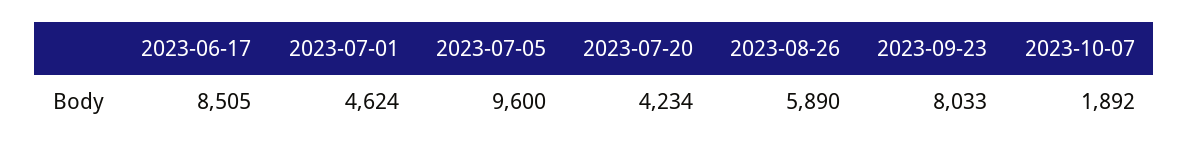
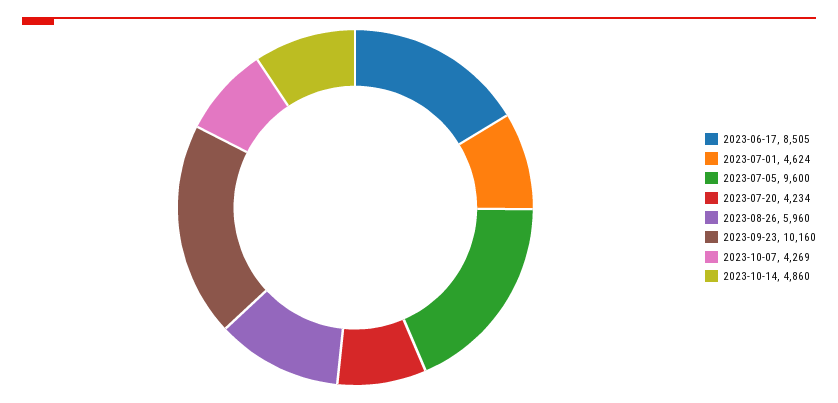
2023-08-26: 5890 -> 5960
2023-09-23: 8033 -> 10160
2023-10-07: 1892 -> 4269
2023-10-14: none -> 4860

